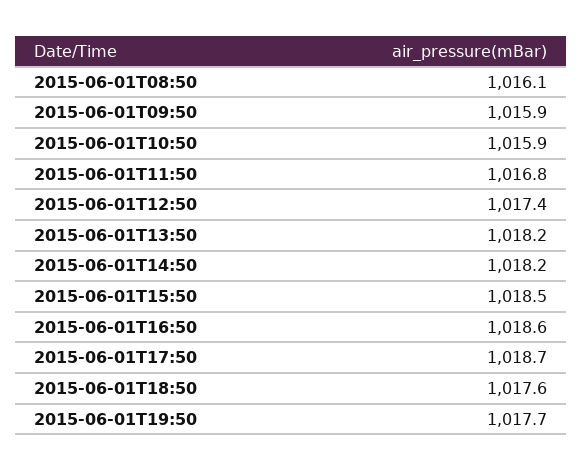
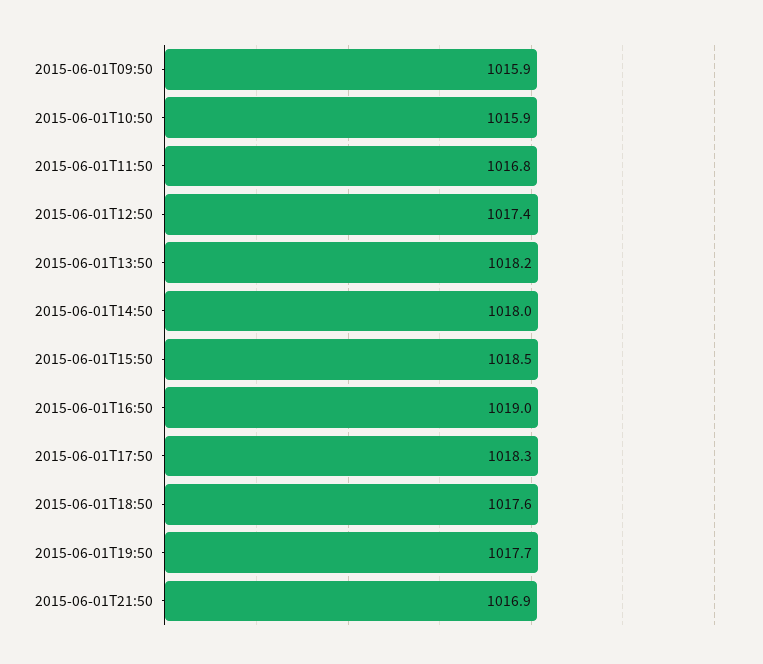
2015-06-01T08:50: 1016.1 -> none
2015-06-01T14:50: 1018.2 -> 1018
2015-06-01T16:50: 1018.6 -> 1019
2015-06-01T17:50: 1018.7 -> 1018.3
2015-06-01T21:50: none -> 1016.9

